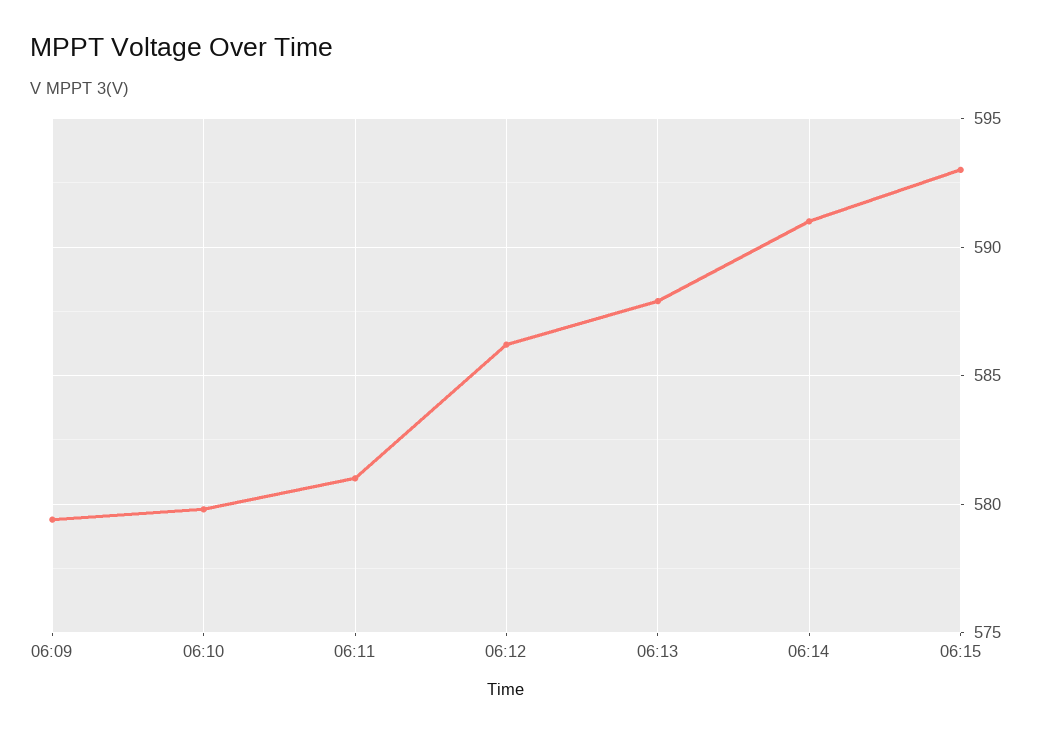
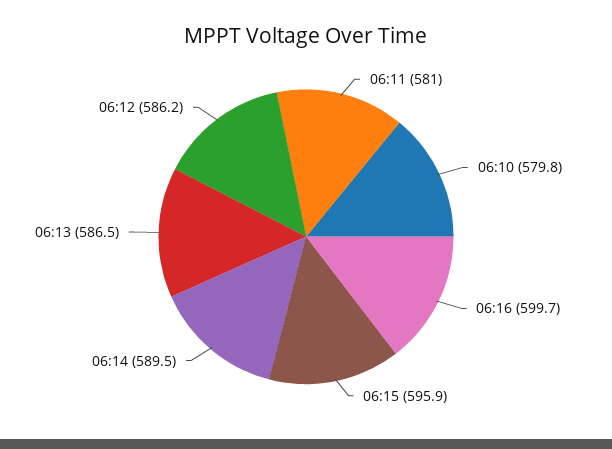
06:09: 579.5 -> none
06:13: 588 -> 586.5
06:14: 591 -> 589.5
06:15: 593 -> 595.9
06:16: none -> 599.7

